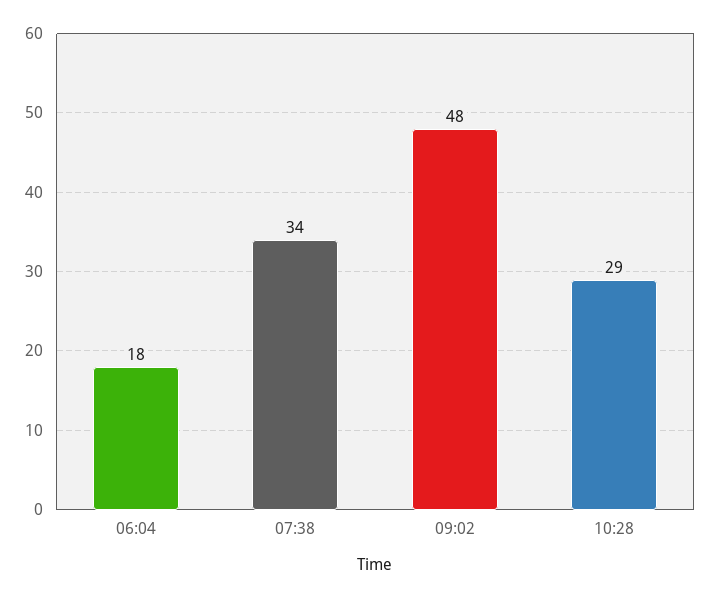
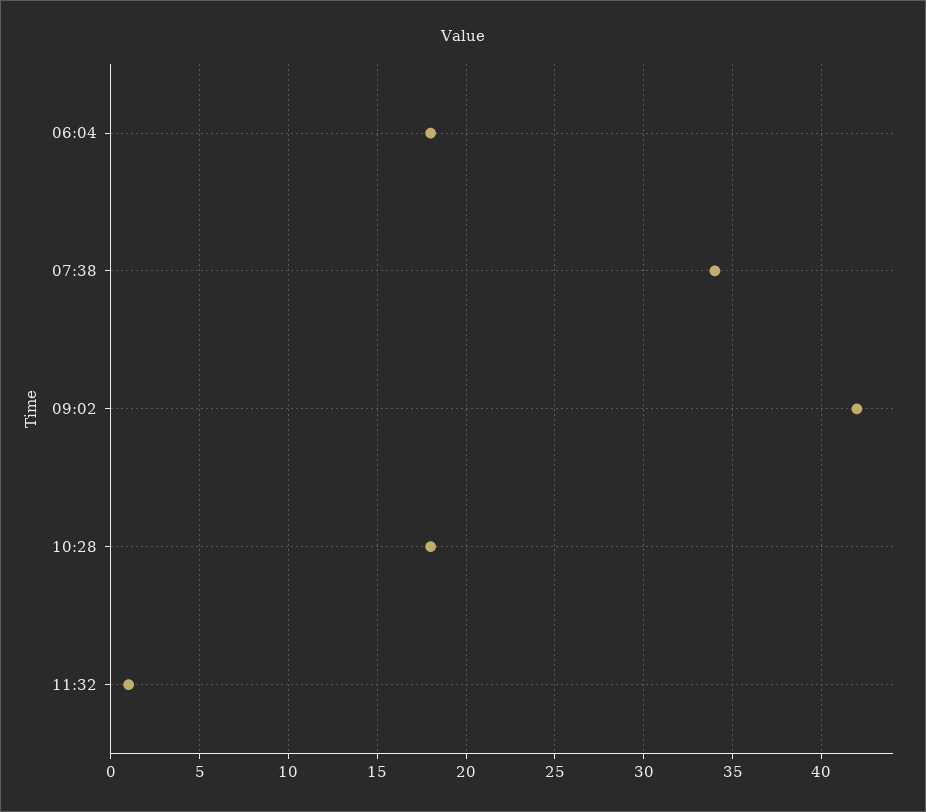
09:02: 48 -> 42
10:28: 29 -> 18
11:32: none -> 1

